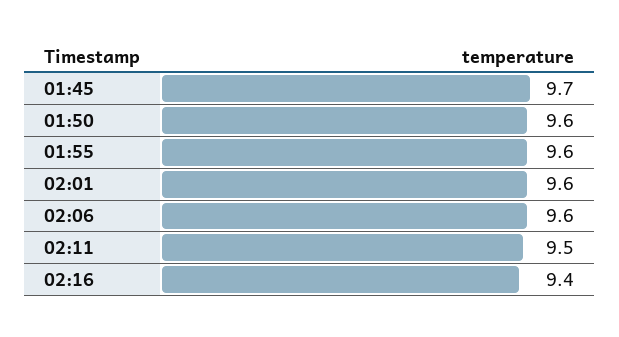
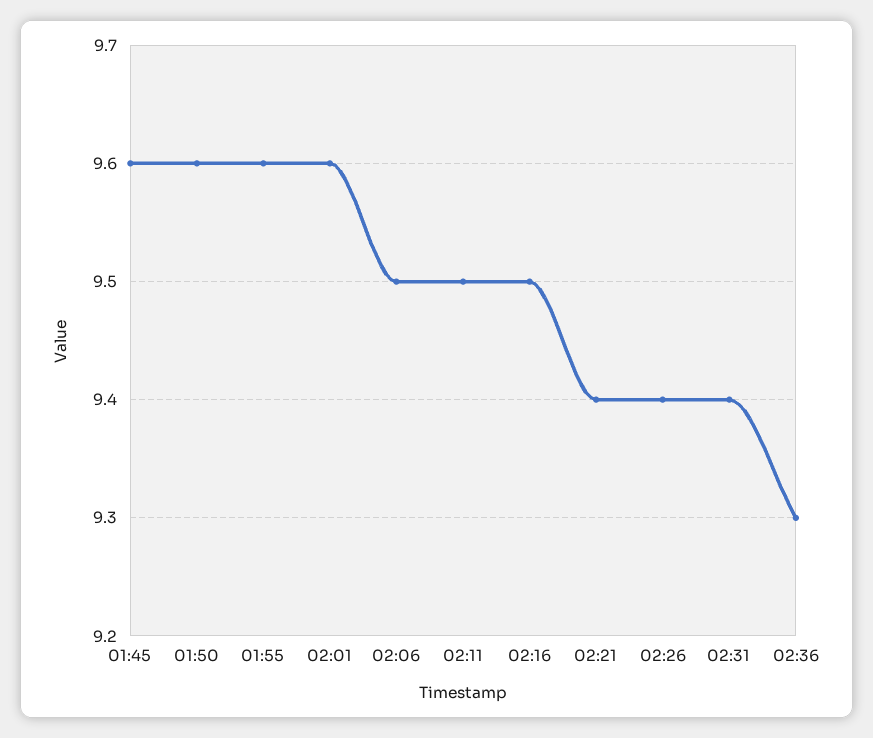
01:45: 9.7 -> 9.6
02:06: 9.6 -> 9.5
02:16: 9.4 -> 9.5
02:21: none -> 9.4
02:26: none -> 9.4
02:31: none -> 9.4
02:36: none -> 9.3

